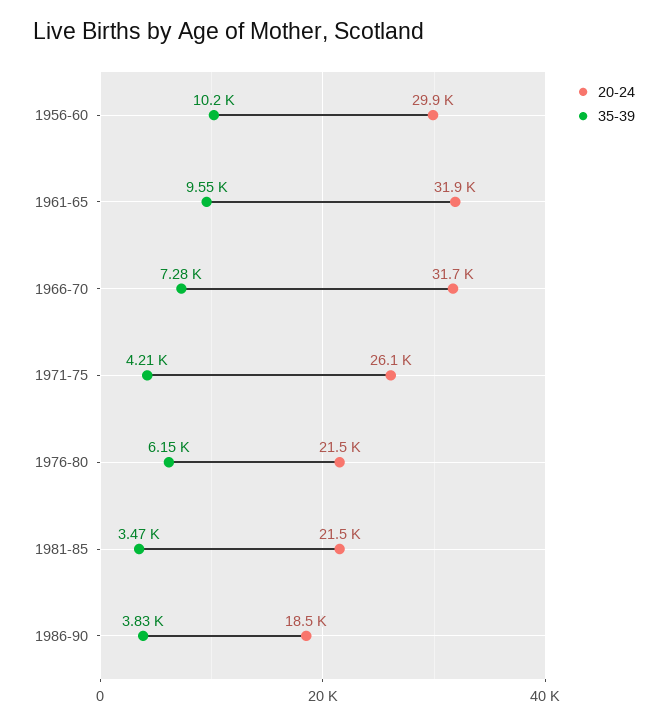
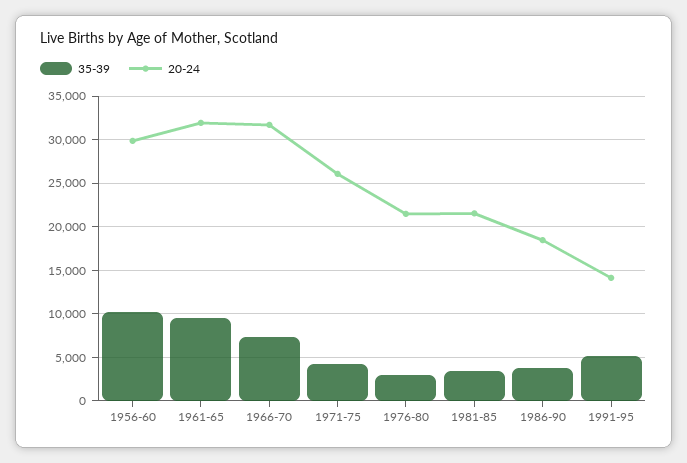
35-39, 1976-80: 6150 -> 3000
35-39, 1991-95: none -> 5000
20-24, 1991-95: none -> 14000

